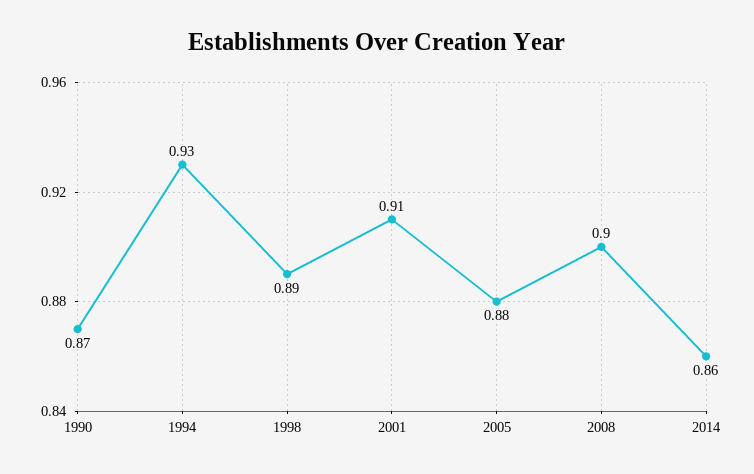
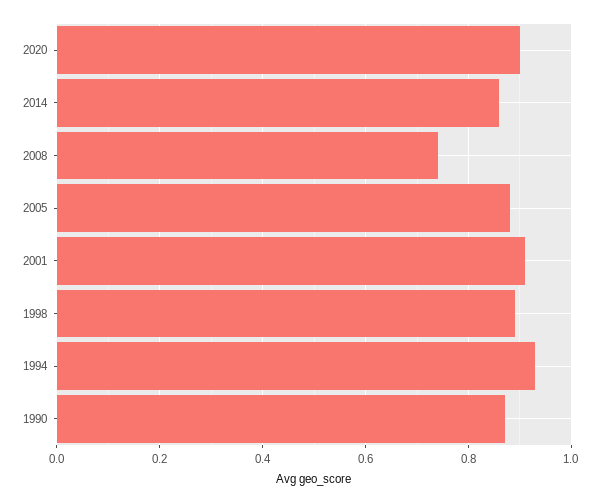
2008: 0.9 -> 0.75
2020: none -> 0.9

